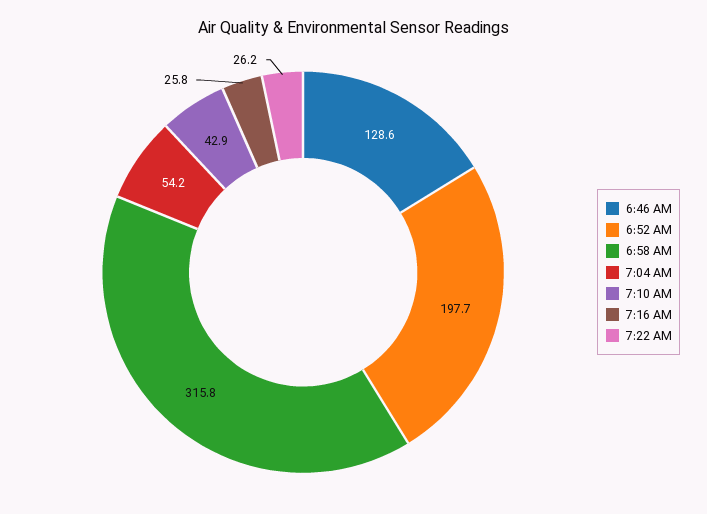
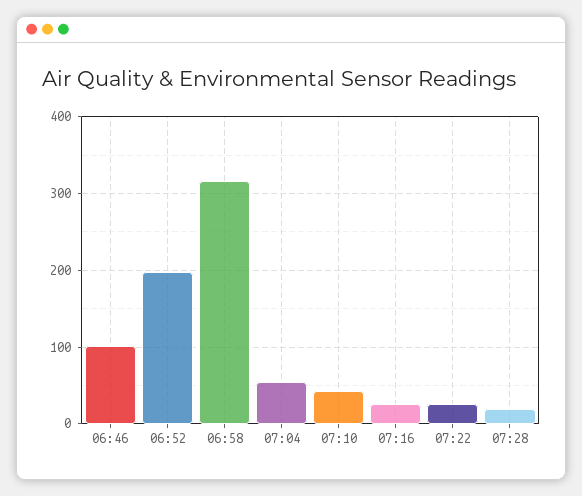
6:46 AM: 128.6 -> 100
07:28: none -> 20

